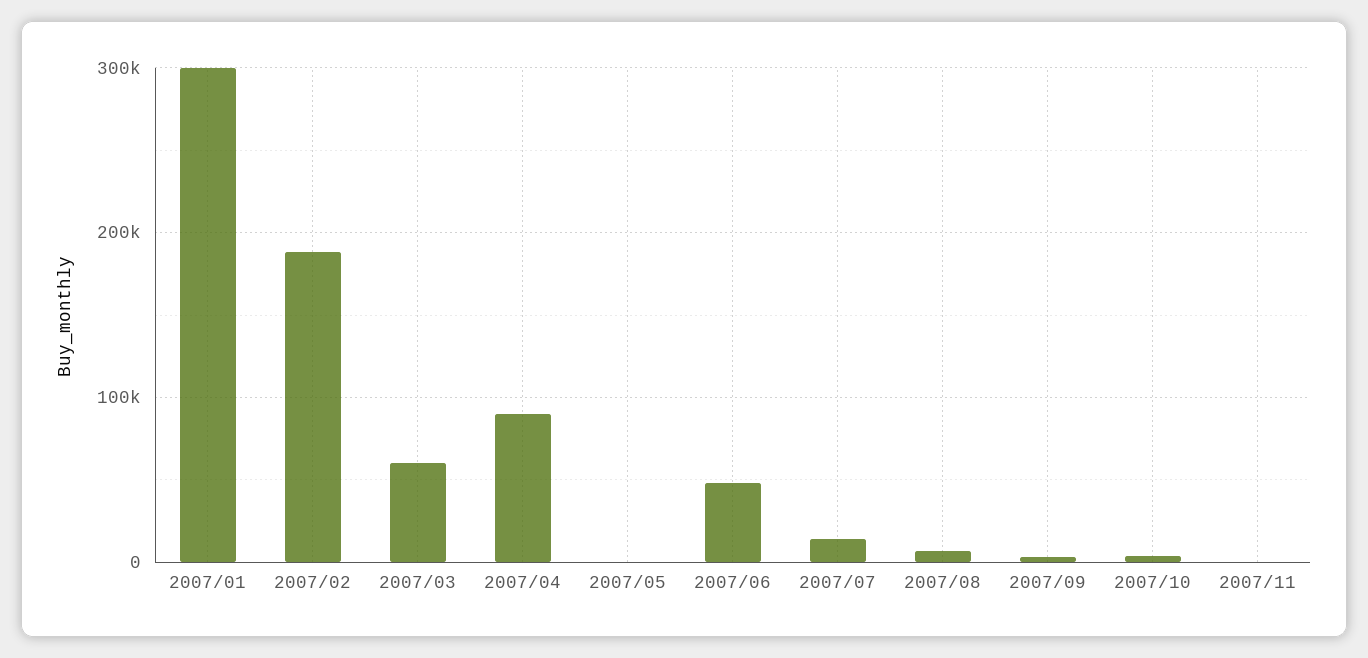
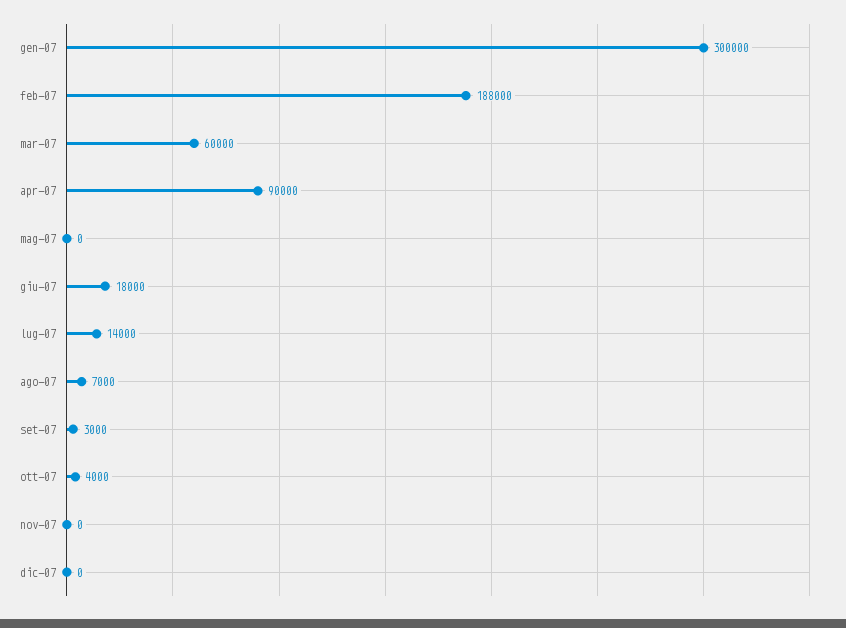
2007/06: 50000 -> 18000
dic-07: none -> 0

